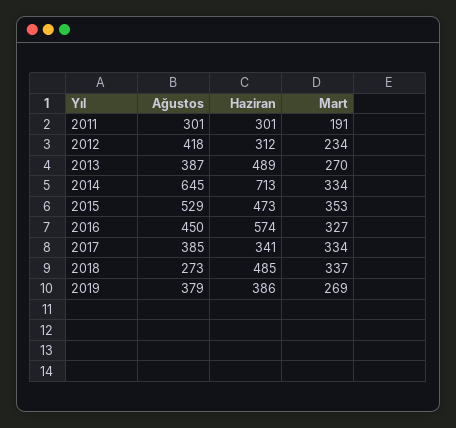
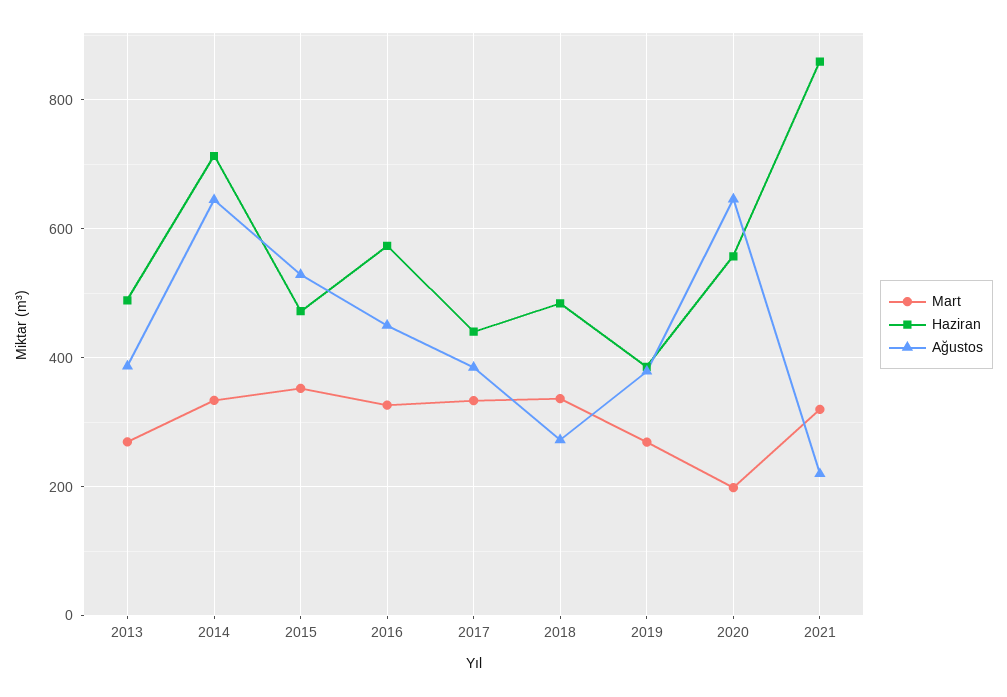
Ağustos, 2011: 301 -> none
Haziran, 2011: 301 -> none
Mart, 2011: 191 -> none
Ağustos, 2012: 418 -> none
Haziran, 2012: 312 -> none
Mart, 2012: 234 -> none
Haziran, 2017: 341 -> 440
Mart, 2020: none -> 200
Haziran, 2020: none -> 560
Ağustos, 2020: none -> 640
Mart, 2021: none -> 320
Haziran, 2021: none -> 860
Ağustos, 2021: none -> 220

